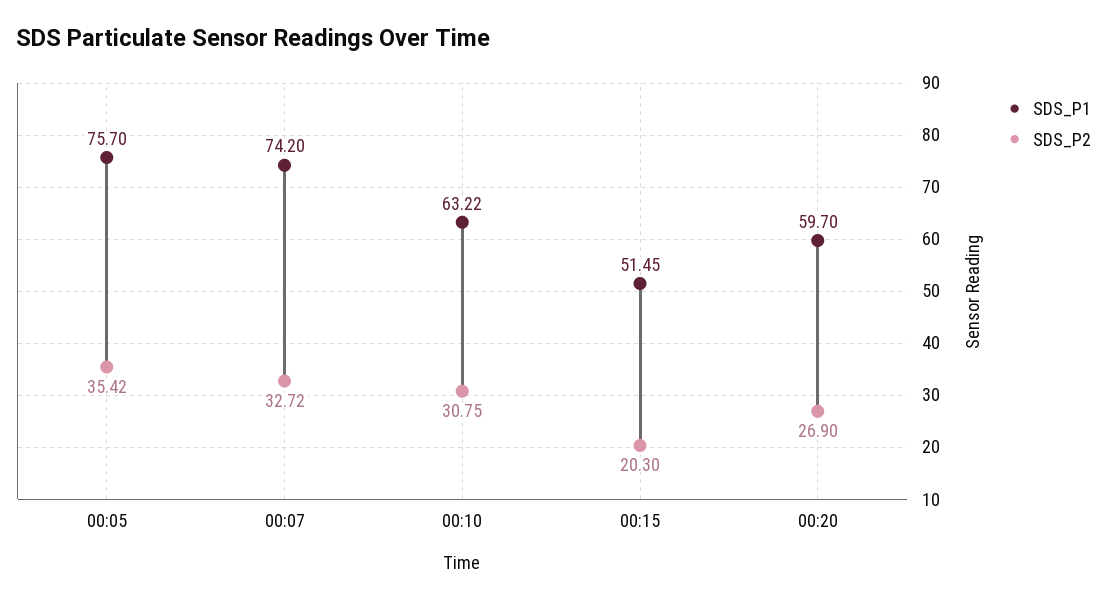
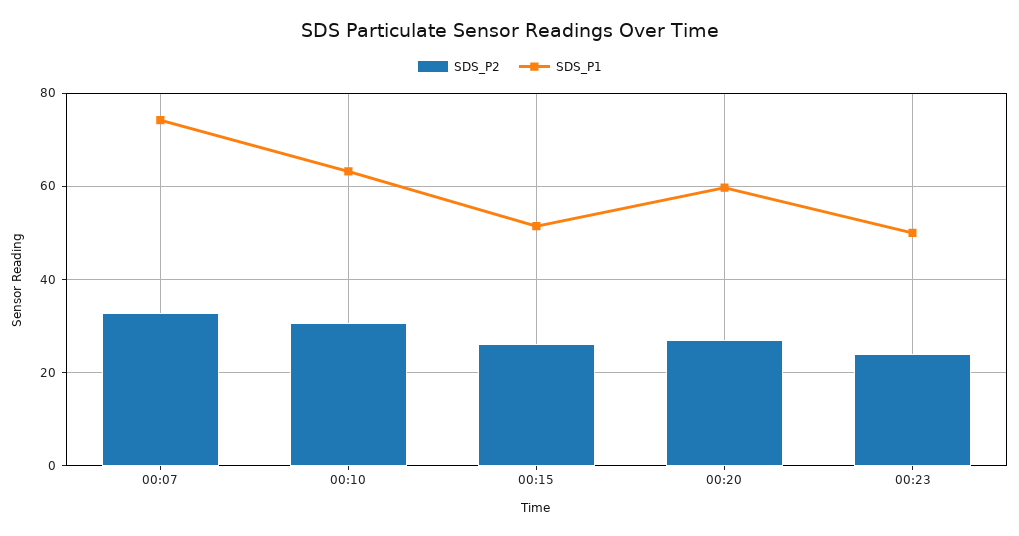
SDS_P1, 00:05: 75.7 -> none
SDS_P2, 00:05: 35.42 -> none
SDS_P2, 00:15: 20.3 -> 26
SDS_P2, 00:23: none -> 24
SDS_P1, 00:23: none -> 50

